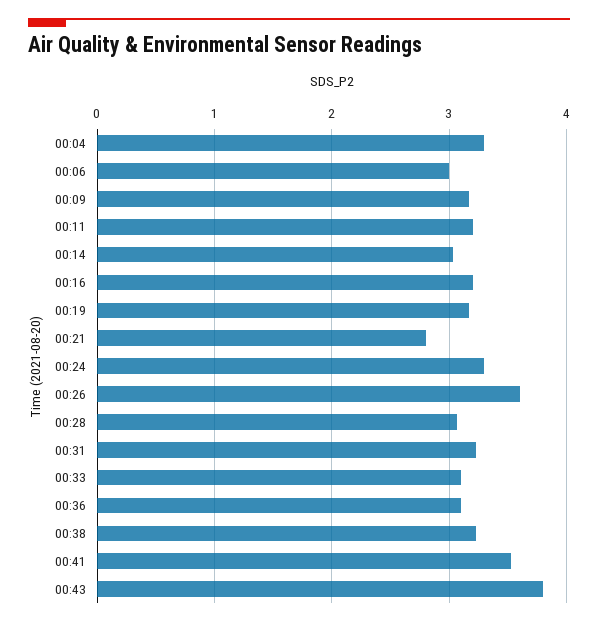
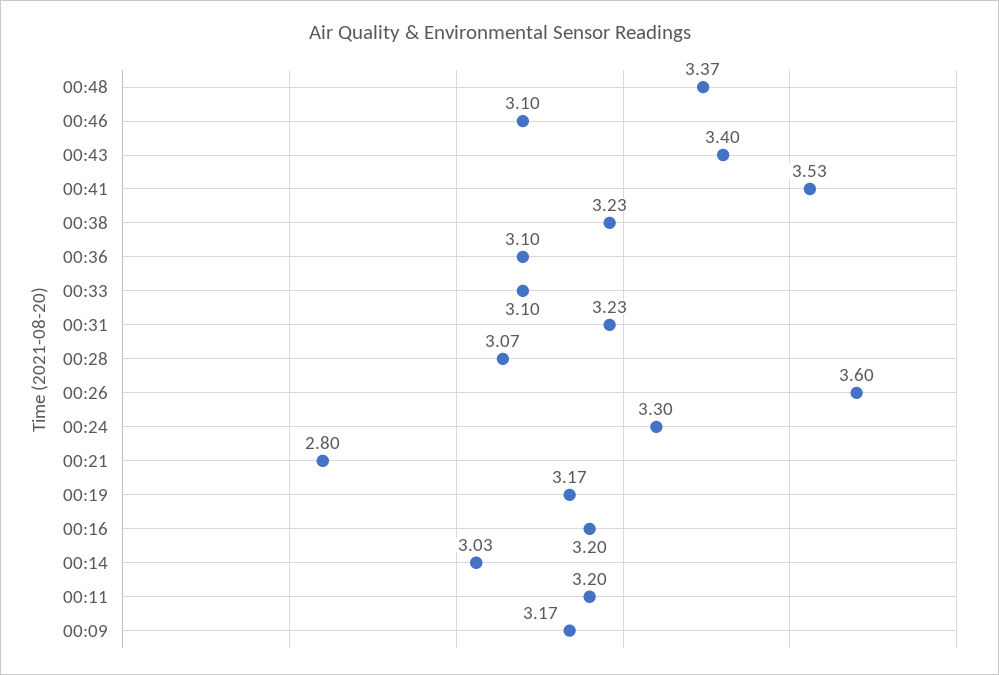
00:04: 3.3 -> none
00:06: 3 -> none
00:43: 3.8 -> 3.4
00:48: none -> 3.37
00:46: none -> 3.1

